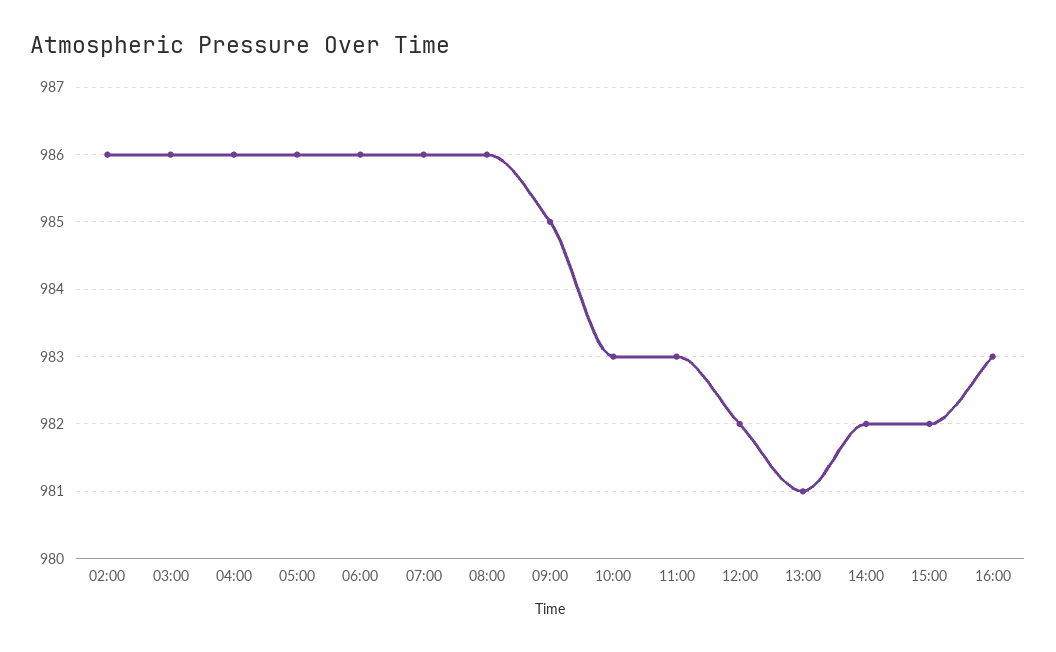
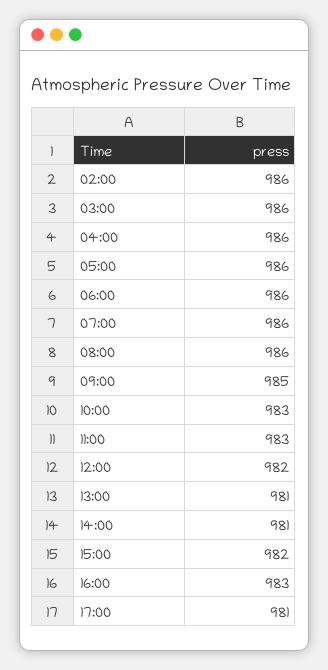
14:00: 982 -> 981
17:00: none -> 981

